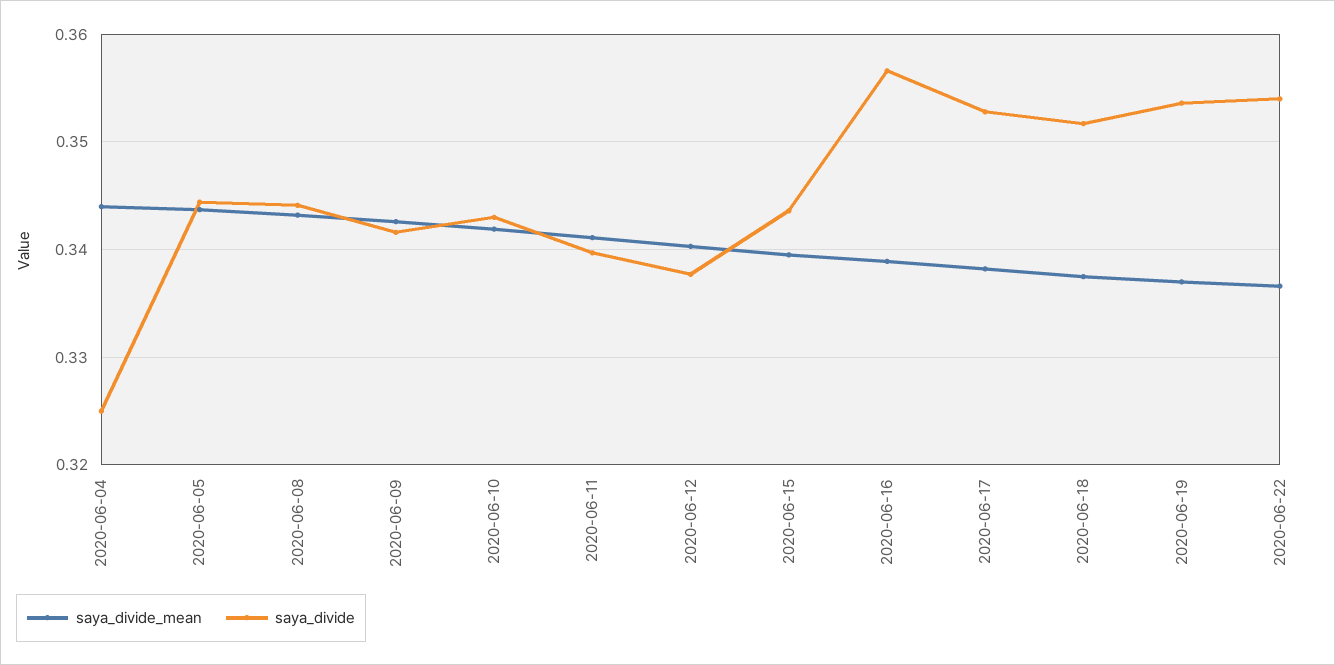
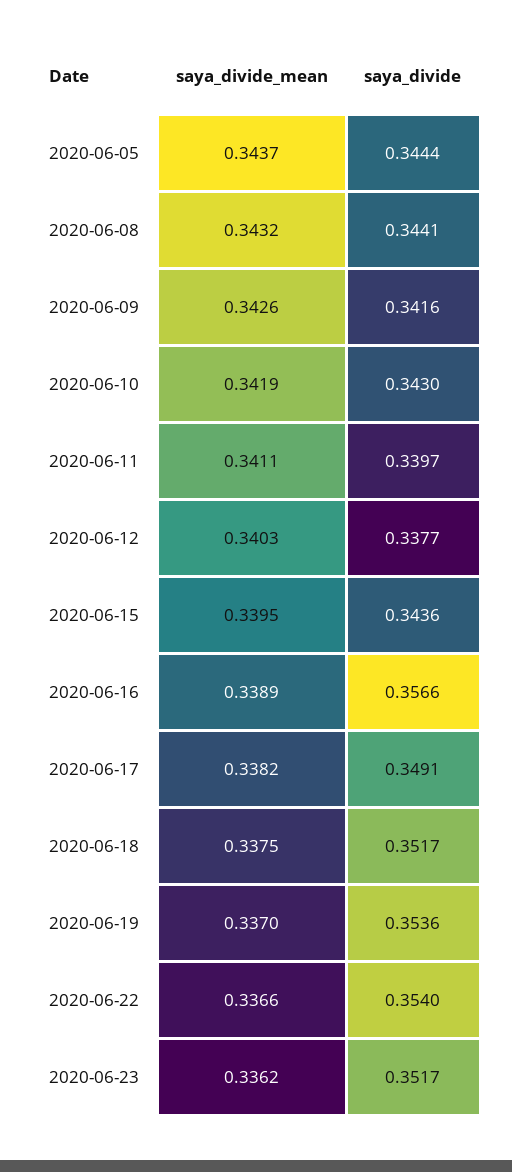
saya_divide_mean, 2020-06-04: 0.344 -> none
saya_divide, 2020-06-04: 0.325 -> none
saya_divide, 2020-06-17: 0.353 -> 0.3491
saya_divide_mean, 2020-06-23: none -> 0.3362
saya_divide, 2020-06-23: none -> 0.3517

